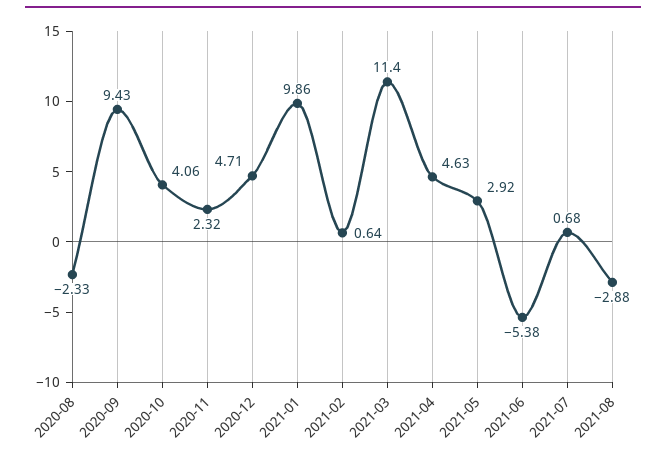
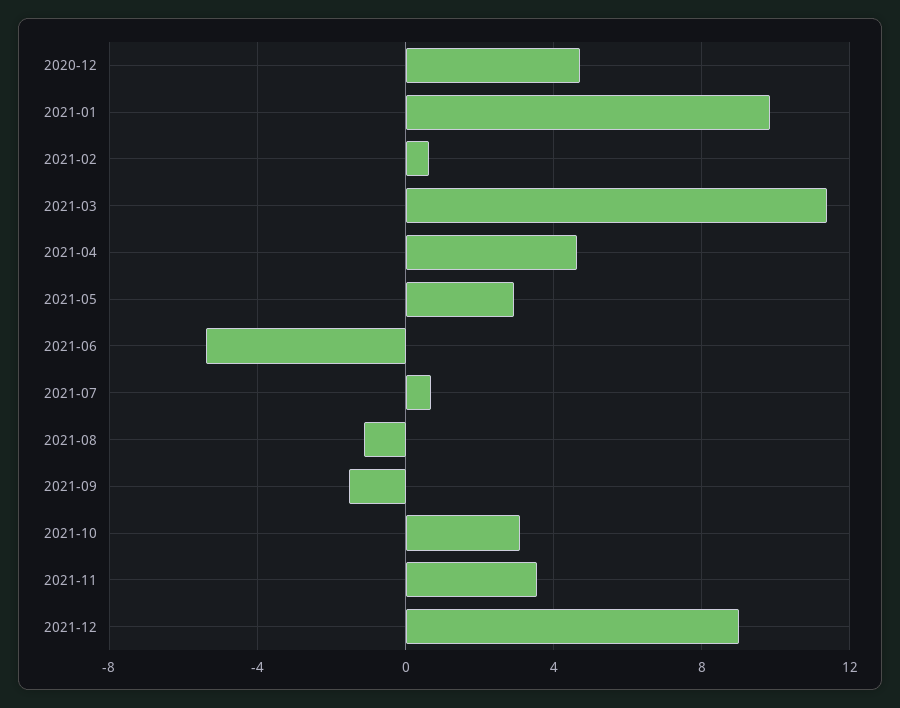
2020-08: -2.33 -> none
2020-09: 9.43 -> none
2020-10: 4.06 -> none
2020-11: 2.32 -> none
2021-08: -2.88 -> -1
2021-09: none -> -1.5
2021-10: none -> 3
2021-11: none -> 3.5
2021-12: none -> 9

